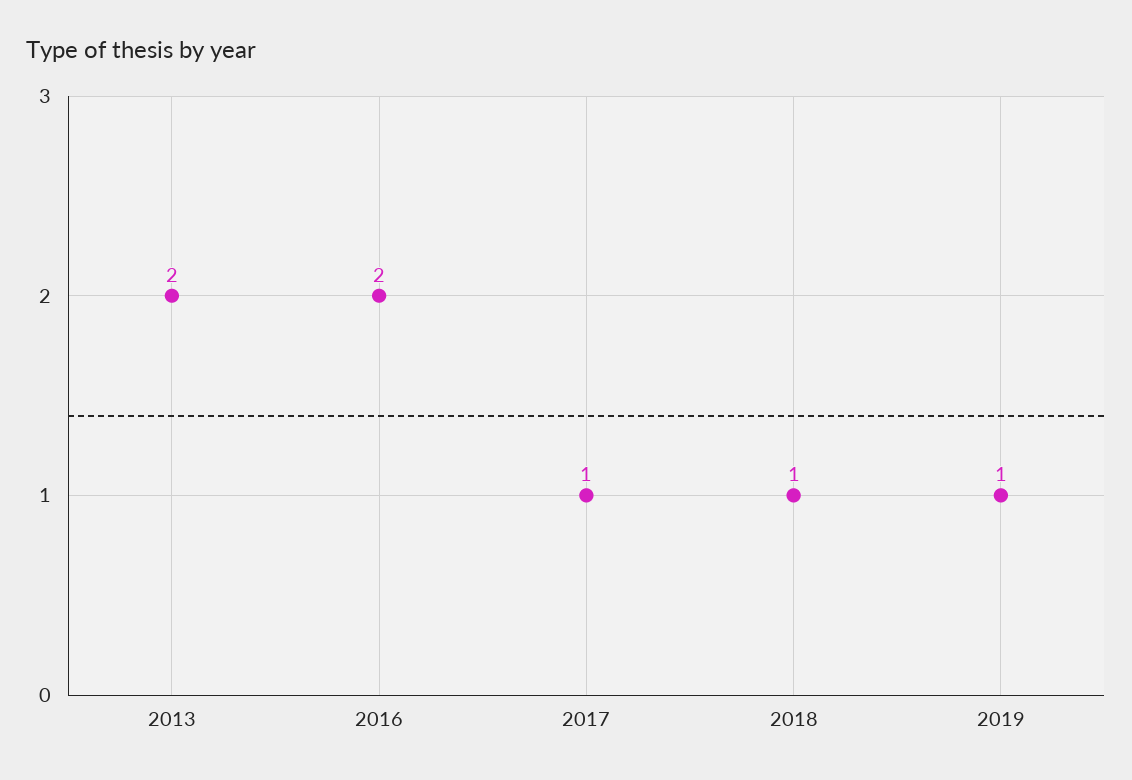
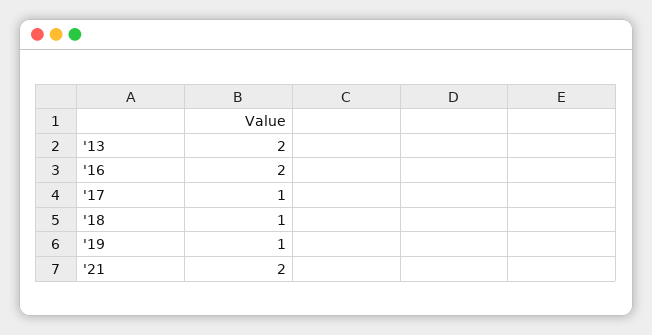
'21: none -> 2

